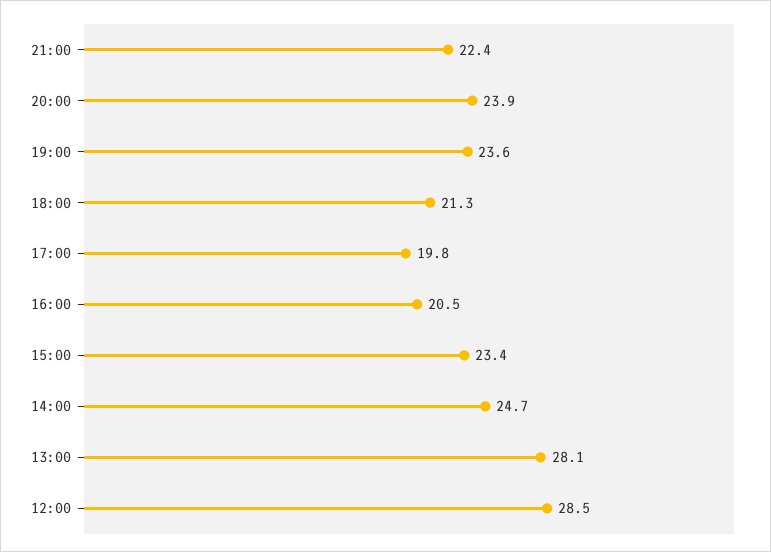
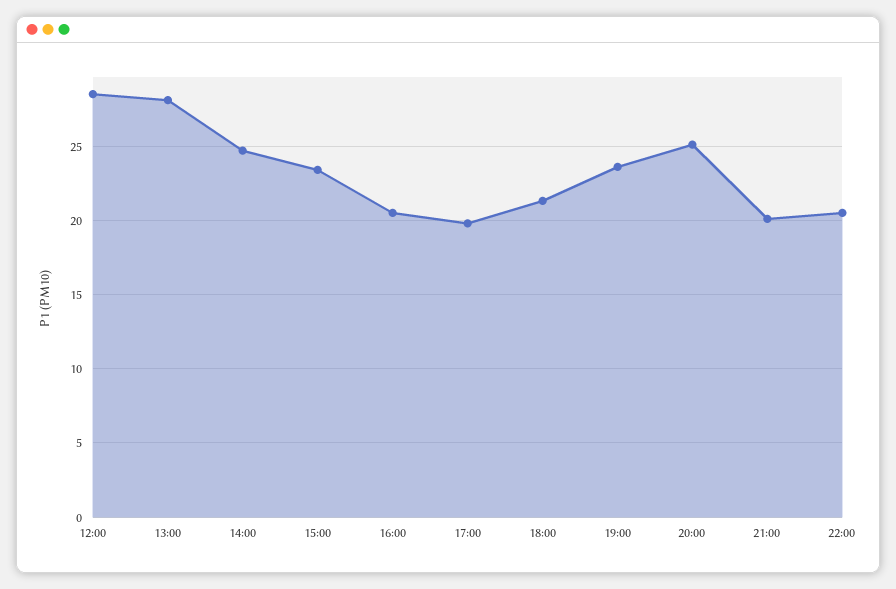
21:00: 22.4 -> 20
20:00: 23.9 -> 25
22:00: none -> 20.5

